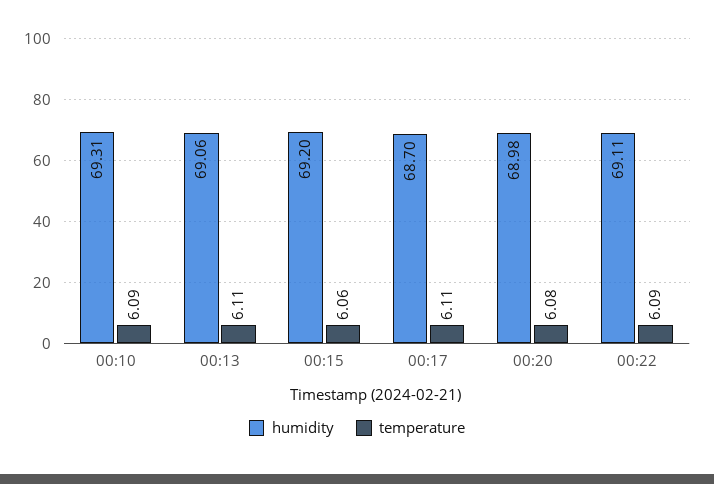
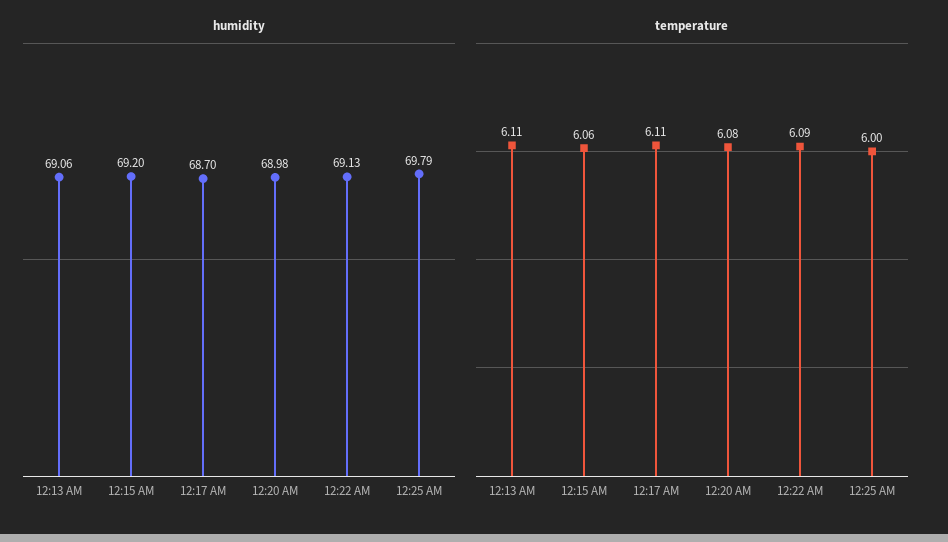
humidity, 00:10: 69.31 -> none
temperature, 00:10: 6.09 -> none
humidity, 00:22: 69.11 -> 69.13
humidity, 12:25 AM: none -> 69.79
temperature, 12:25 AM: none -> 6

